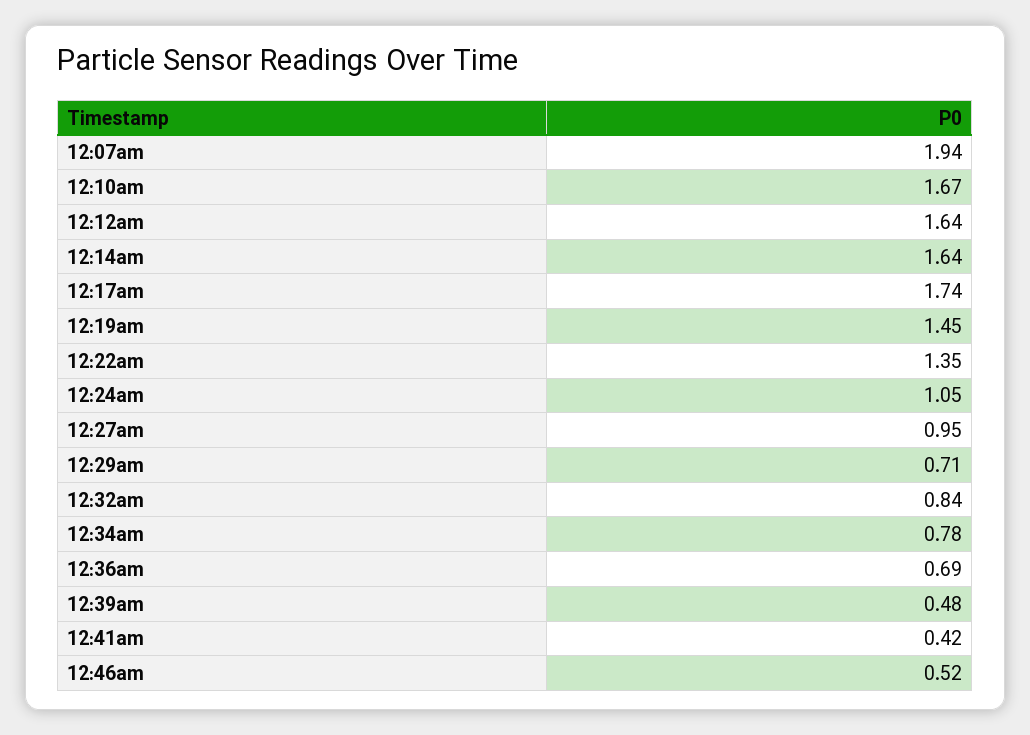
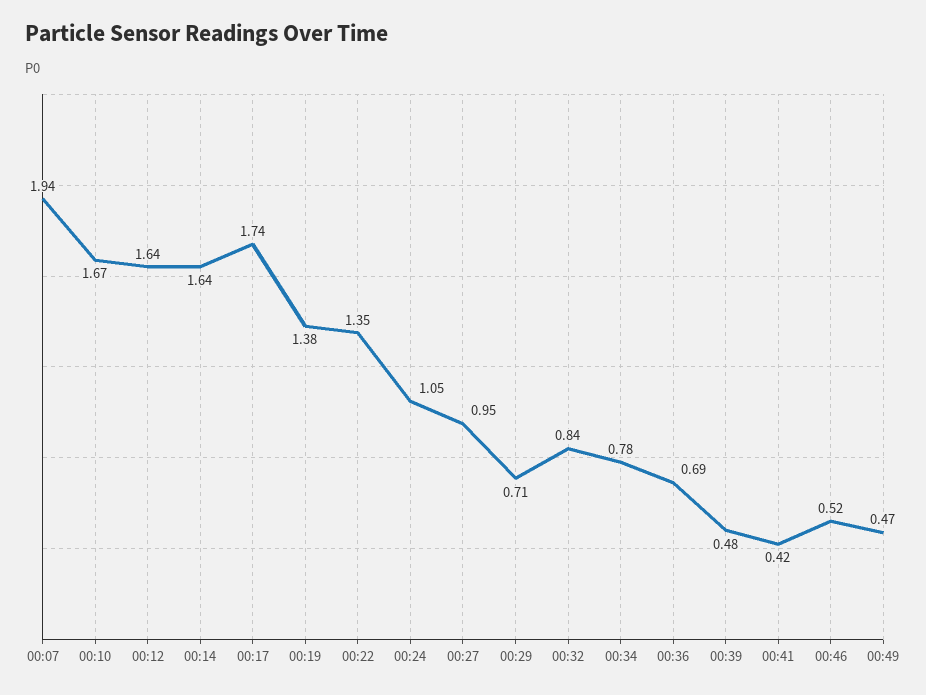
12:19am: 1.45 -> 1.38
00:49: none -> 0.47

